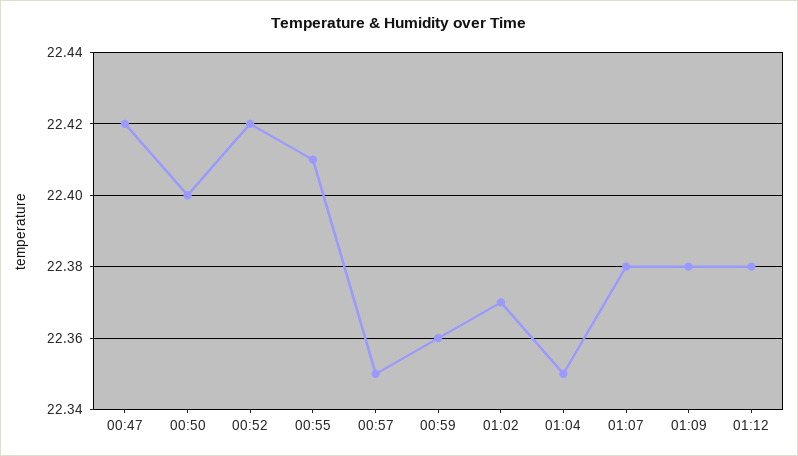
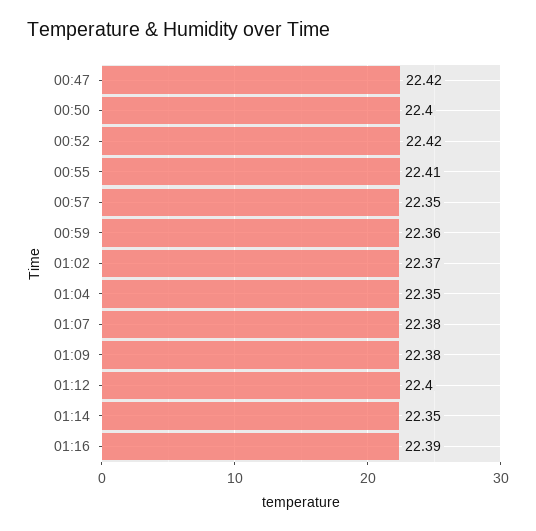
01:12: 22.38 -> 22.4
01:14: none -> 22.35
01:16: none -> 22.39

